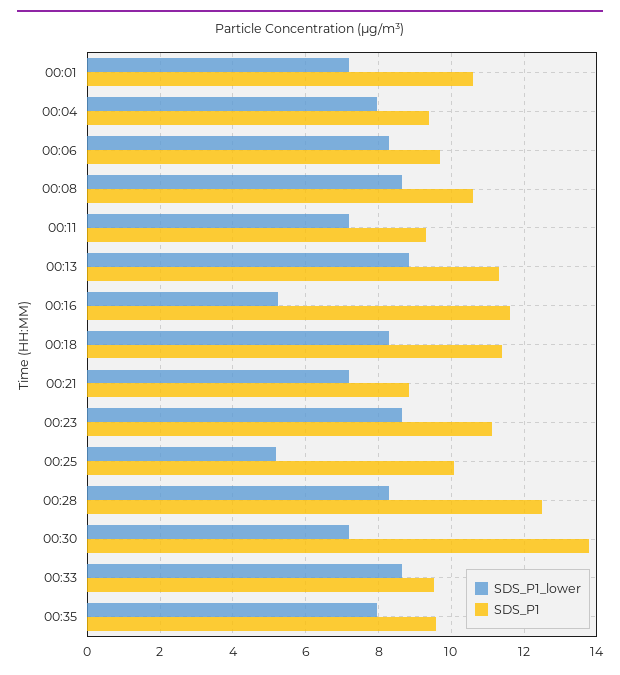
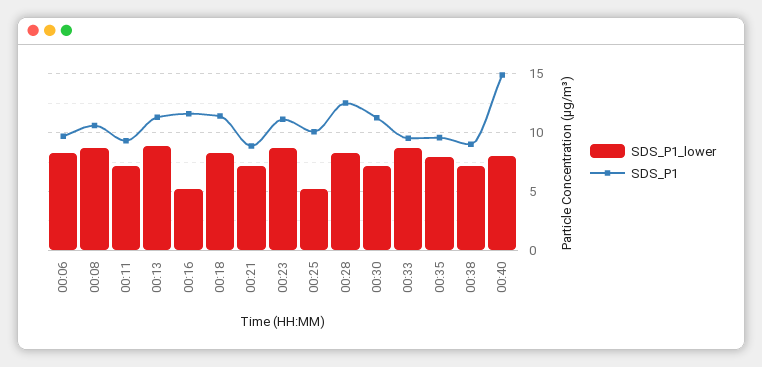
SDS_P1_lower, 00:01: 7.2 -> none
SDS_P1, 00:01: 10.6 -> none
SDS_P1_lower, 00:04: 8 -> none
SDS_P1, 00:04: 9.4 -> none
SDS_P1, 00:30: 13.8 -> 11
SDS_P1_lower, 00:38: none -> 7
SDS_P1, 00:38: none -> 9
SDS_P1_lower, 00:40: none -> 8
SDS_P1, 00:40: none -> 15

